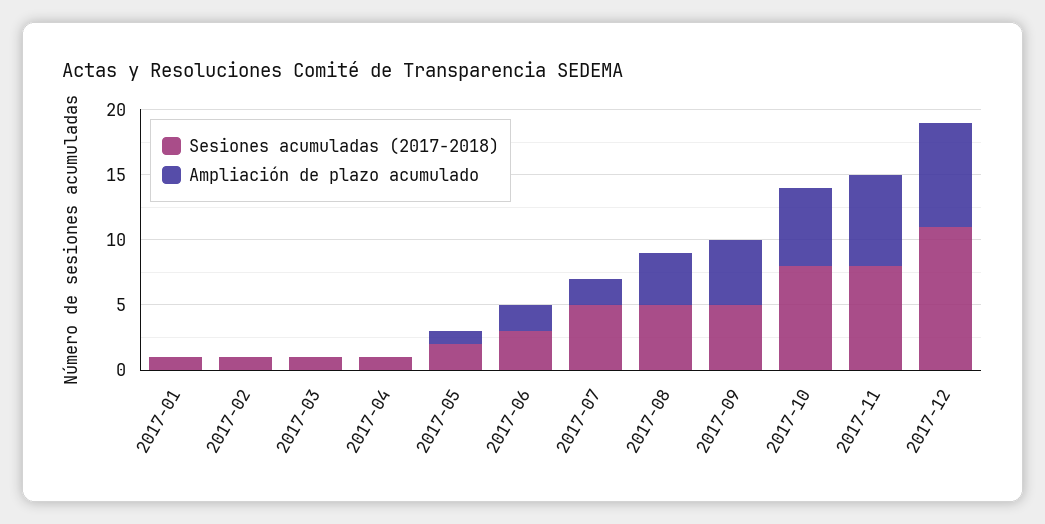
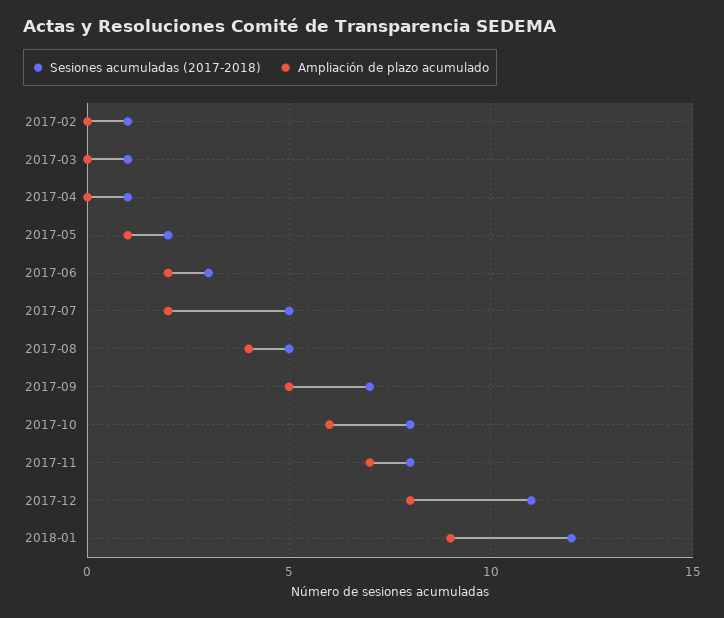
Sesiones acumuladas (2017-2018), 2017-01: 1 -> none
Ampliación de plazo acumulado, 2017-01: 0 -> none
Sesiones acumuladas (2017-2018), 2017-09: 5 -> 7
Sesiones acumuladas (2017-2018), 2018-01: none -> 12
Ampliación de plazo acumulado, 2018-01: none -> 9

